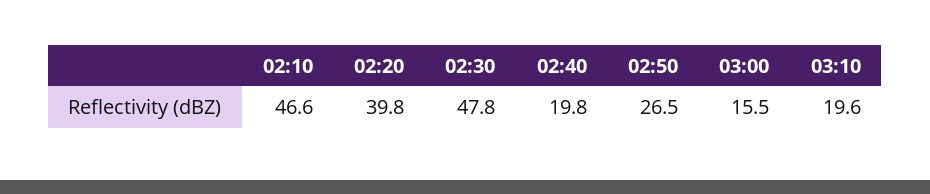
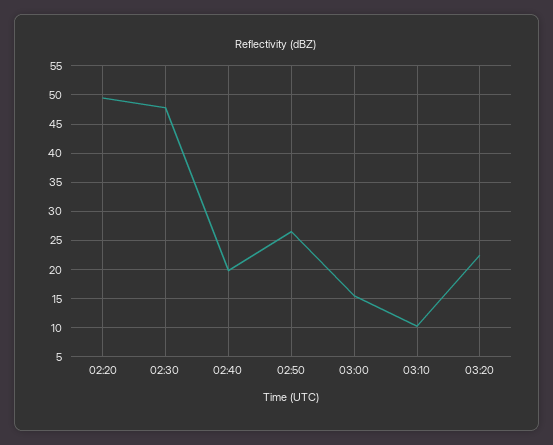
02:10: 46.6 -> none
02:20: 39.8 -> 50
03:10: 19.6 -> 10
03:20: none -> 22.5

